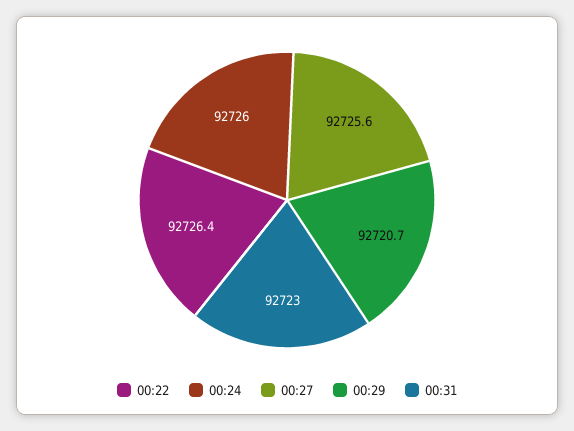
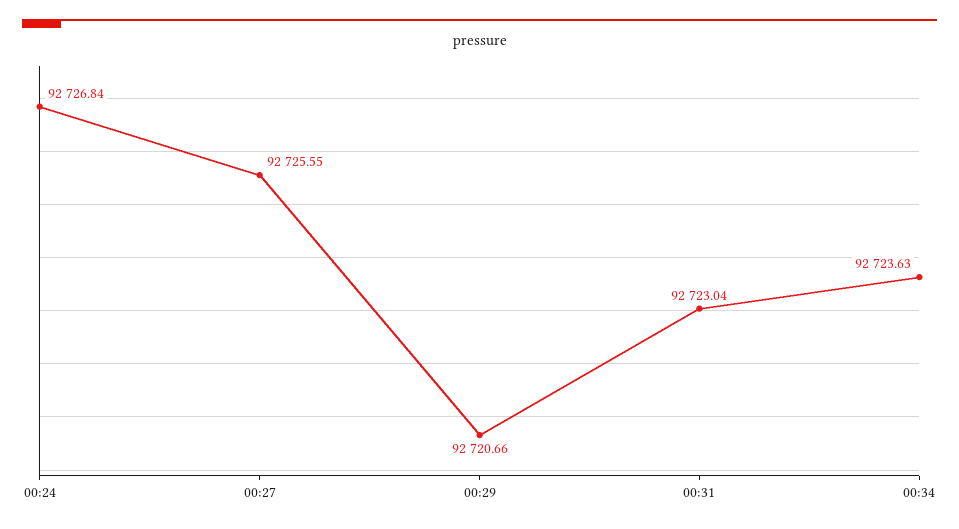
00:22: 92726.4 -> none
00:24: 92726 -> 92726.84
00:34: none -> 92723.63

